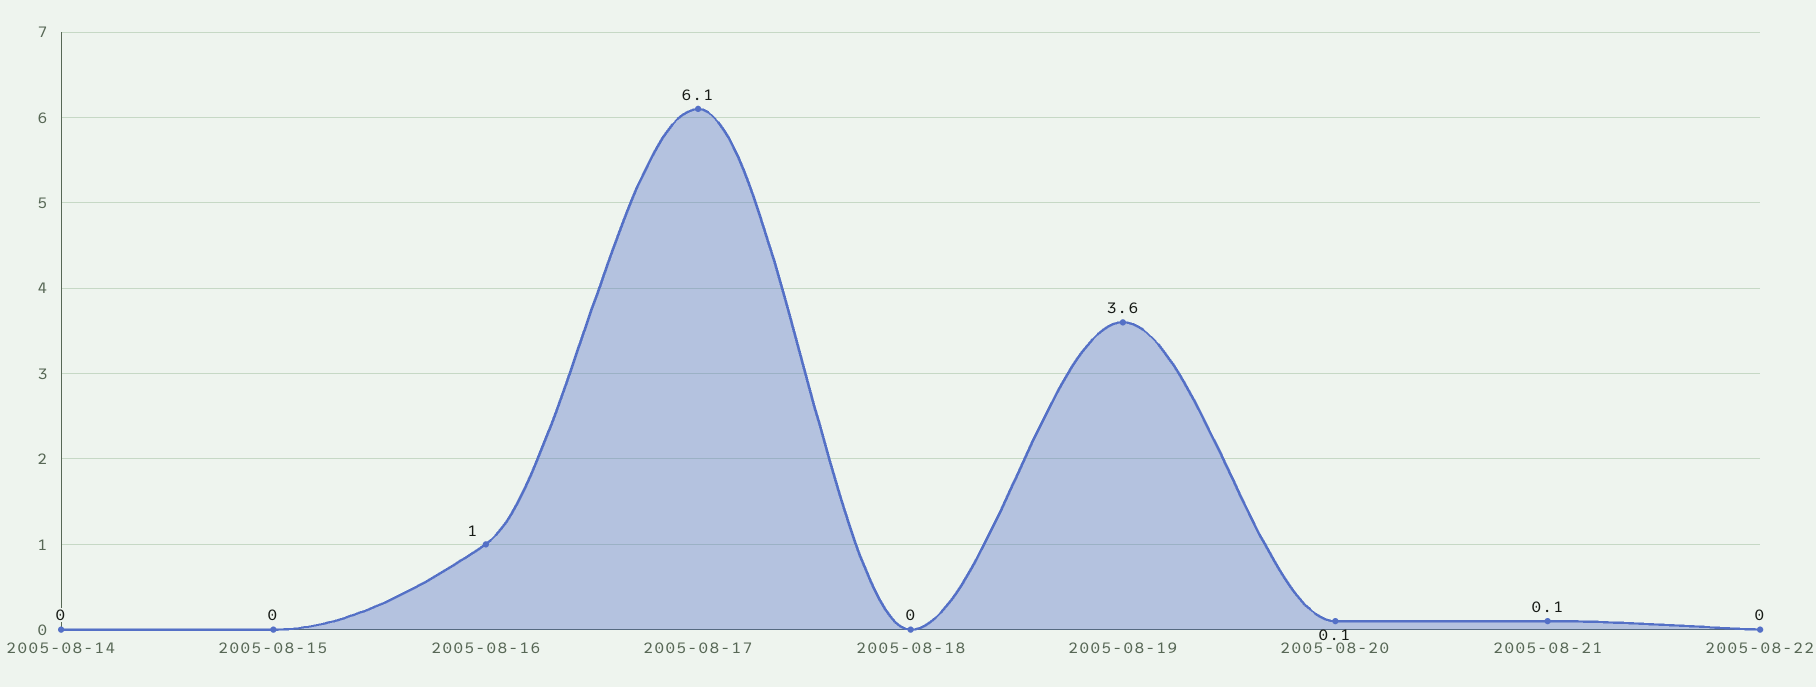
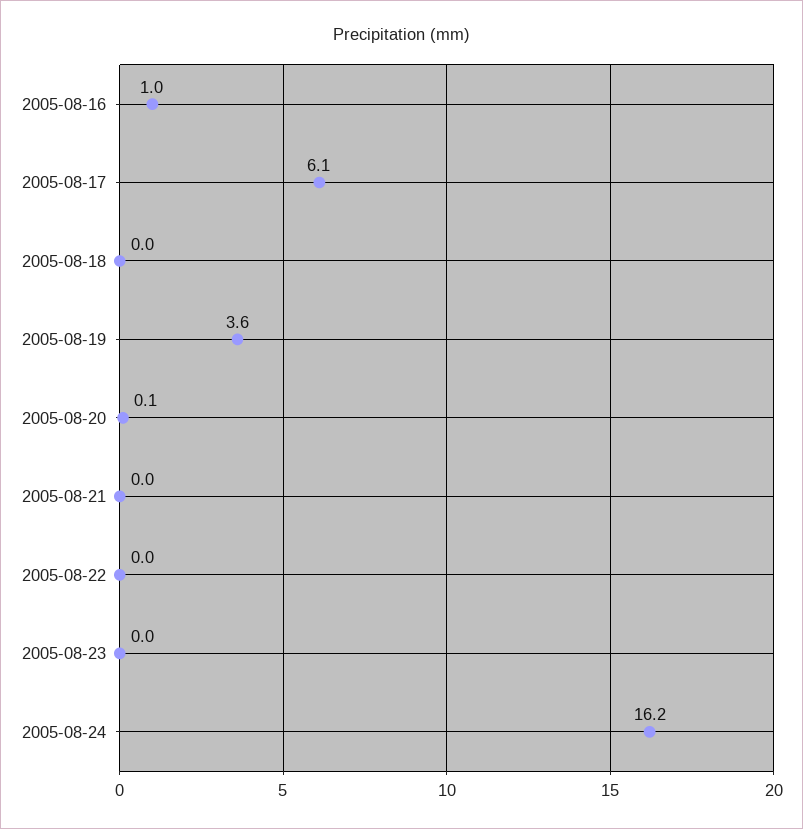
2005-08-14: 0 -> none
2005-08-15: 0 -> none
2005-08-21: 0.1 -> 0
2005-08-23: none -> 0
2005-08-24: none -> 16.2

